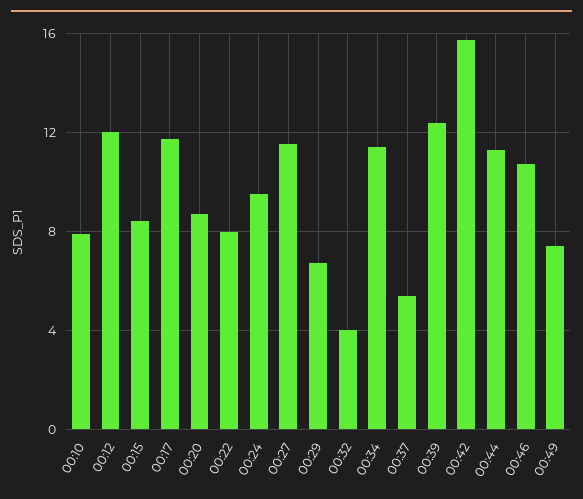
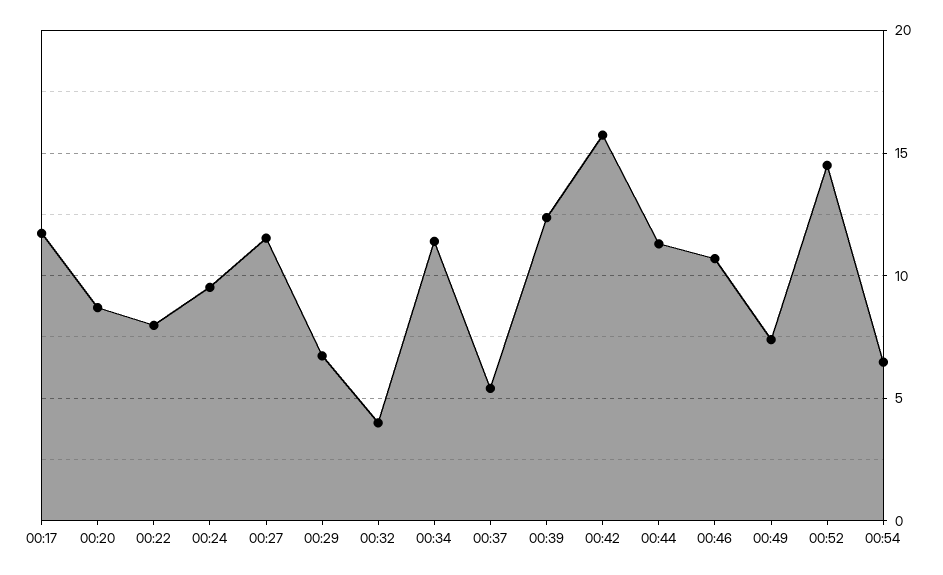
00:10: 8 -> none
00:12: 12 -> none
00:15: 8.5 -> none
00:52: none -> 14.5
00:54: none -> 6.5

